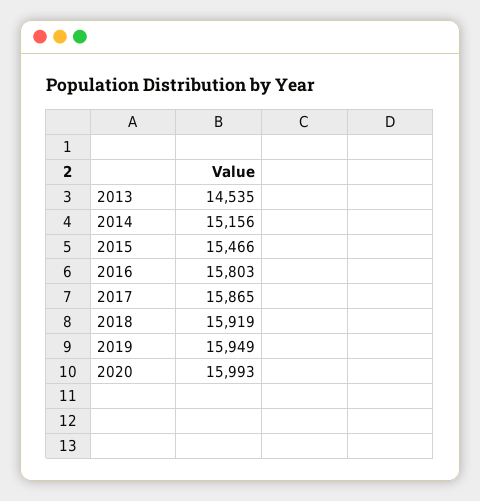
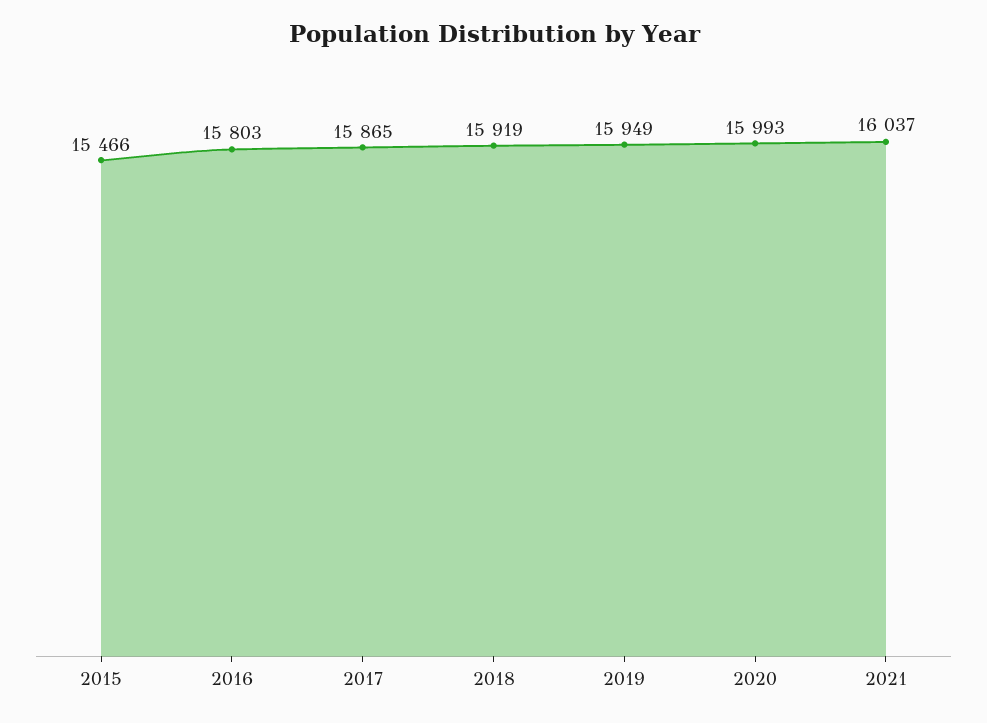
2013: 14535 -> none
2014: 15156 -> none
2021: none -> 16037

